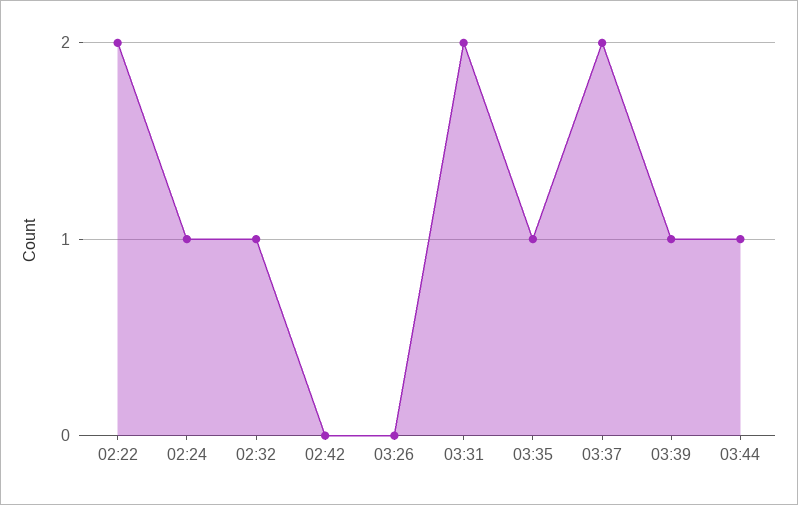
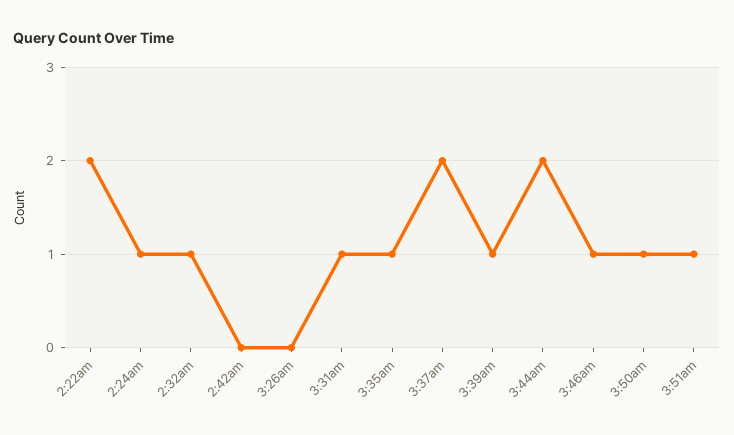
03:31: 2 -> 1
03:44: 1 -> 2
3:46am: none -> 1
3:50am: none -> 1
3:51am: none -> 1

